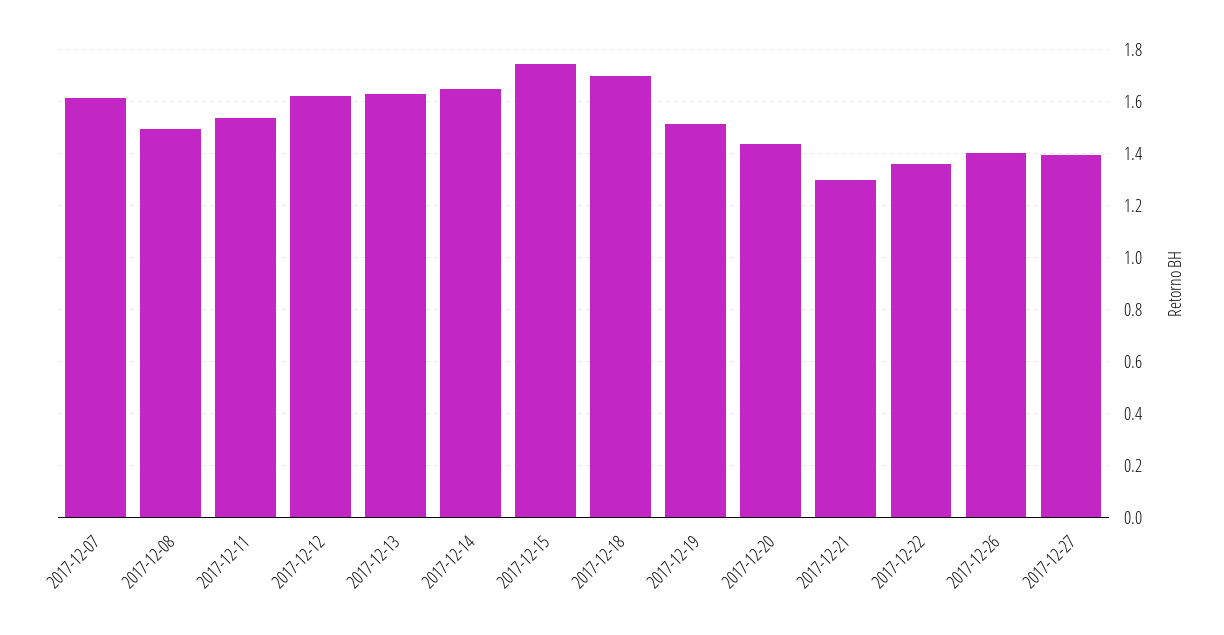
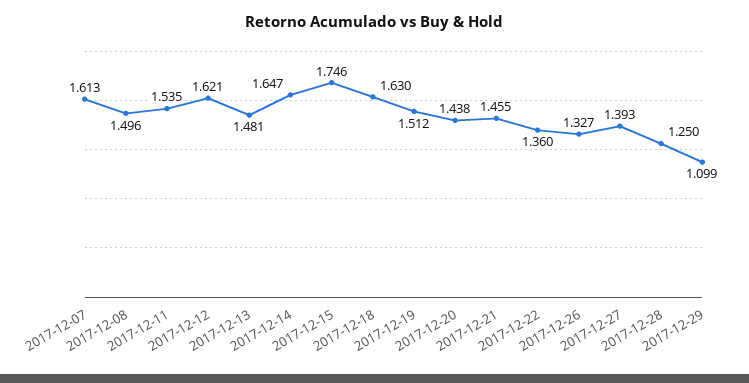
2017-12-13: 1.625 -> 1.481
2017-12-18: 1.7 -> 1.63
2017-12-21: 1.3 -> 1.455
2017-12-26: 1.4 -> 1.327
2017-12-28: none -> 1.25
2017-12-29: none -> 1.099

